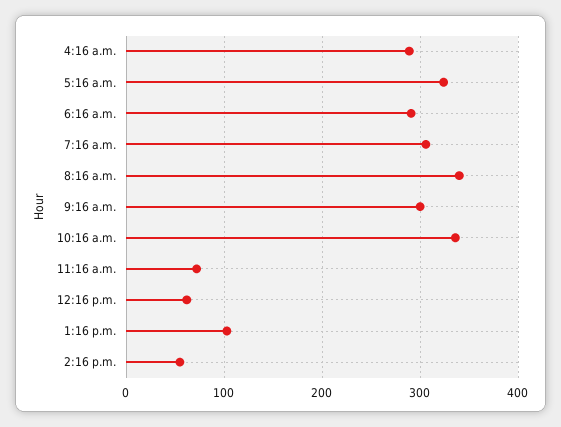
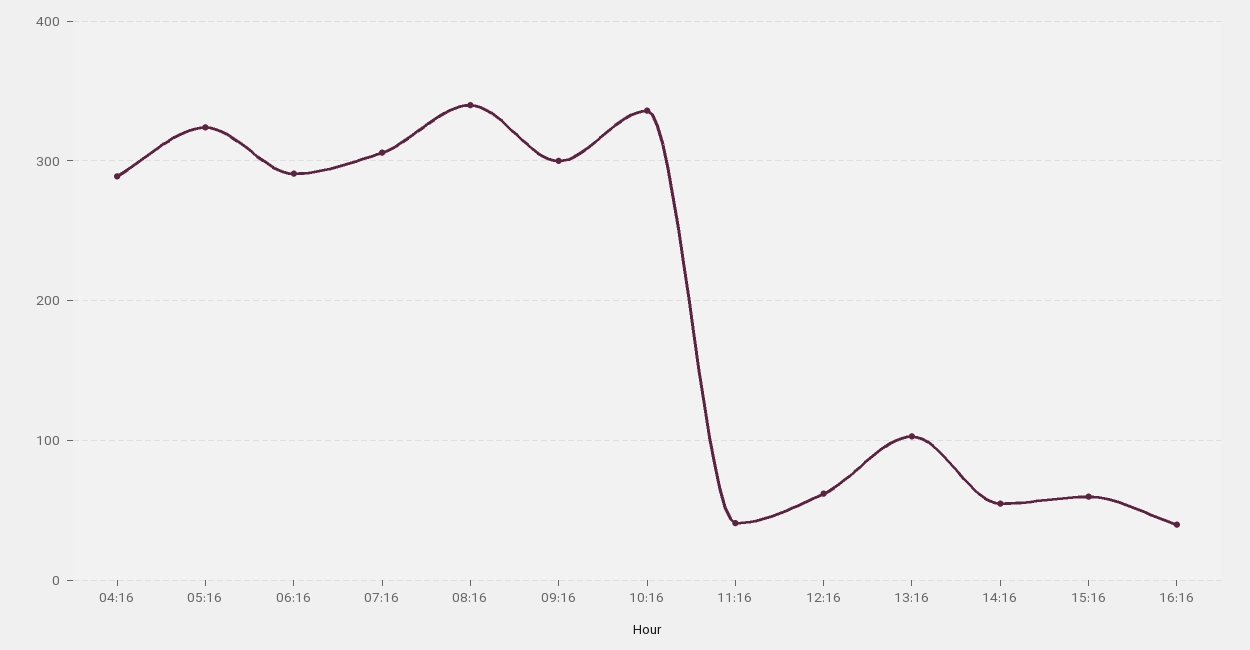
11:16 a.m.: 70 -> 40
15:16: none -> 60
16:16: none -> 40

